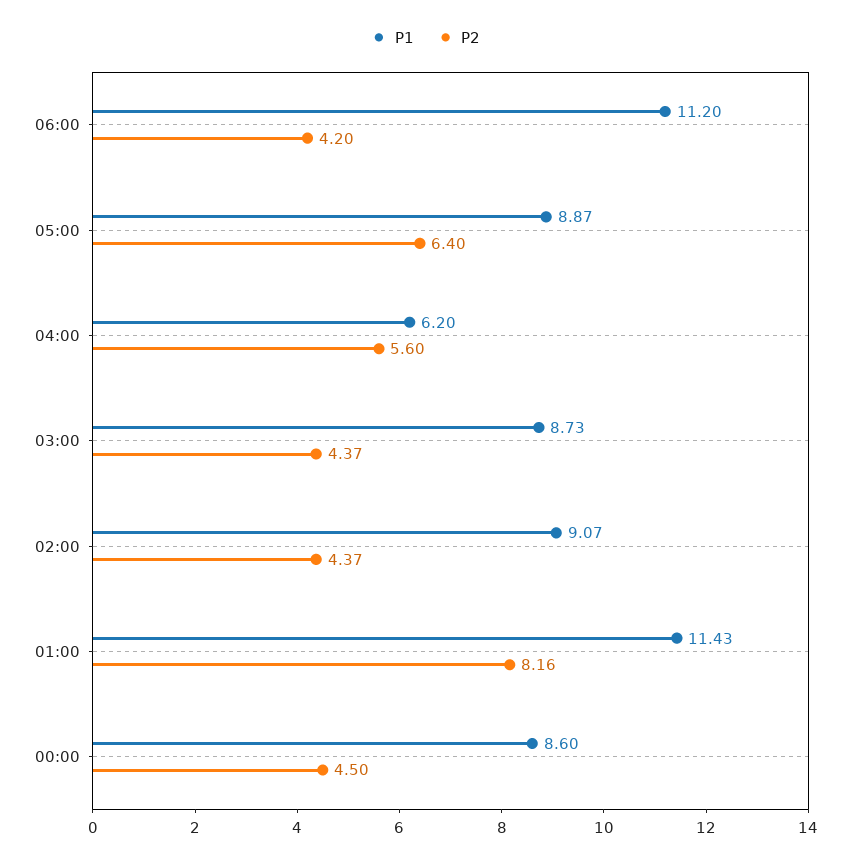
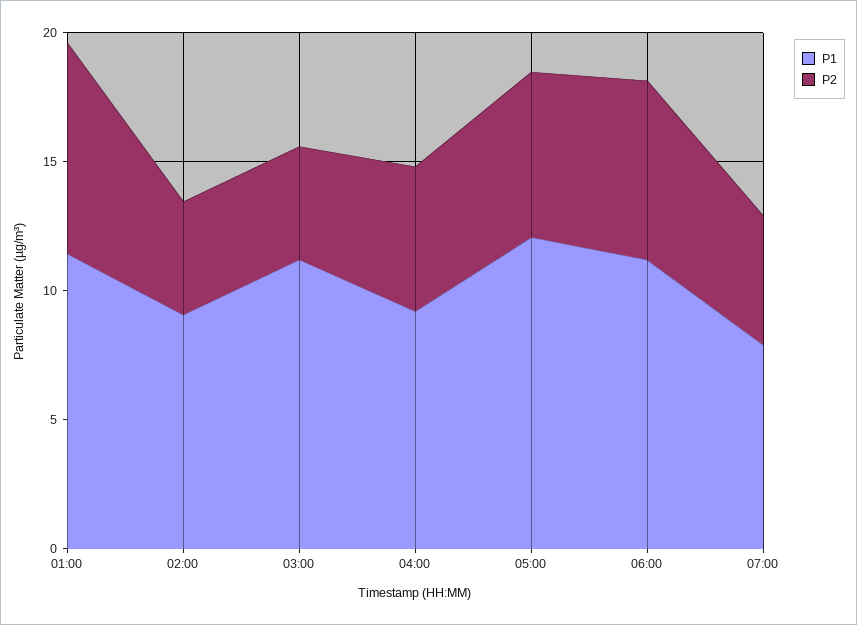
P2, 06:00: 4.2 -> 7
P1, 05:00: 8.87 -> 12
P1, 04:00: 6.2 -> 9
P1, 03:00: 8.73 -> 11
P1, 00:00: 8.6 -> none
P2, 00:00: 4.5 -> none
P1, 07:00: none -> 8
P2, 07:00: none -> 5

